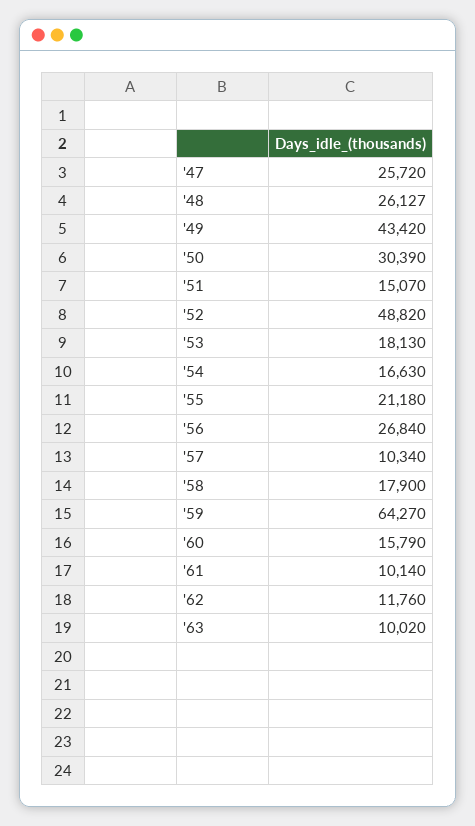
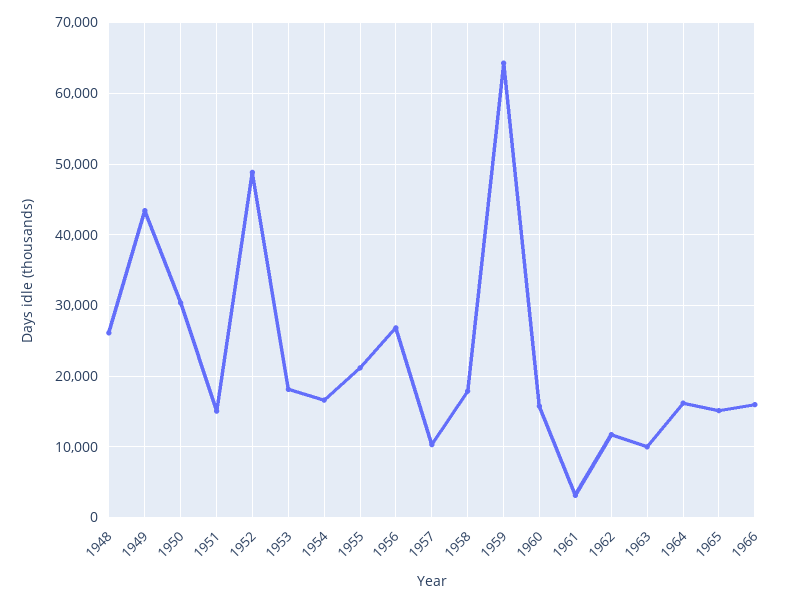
'47: 25720 -> none
'61: 10140 -> 3000
1964: none -> 16000
1965: none -> 15000
1966: none -> 16000

